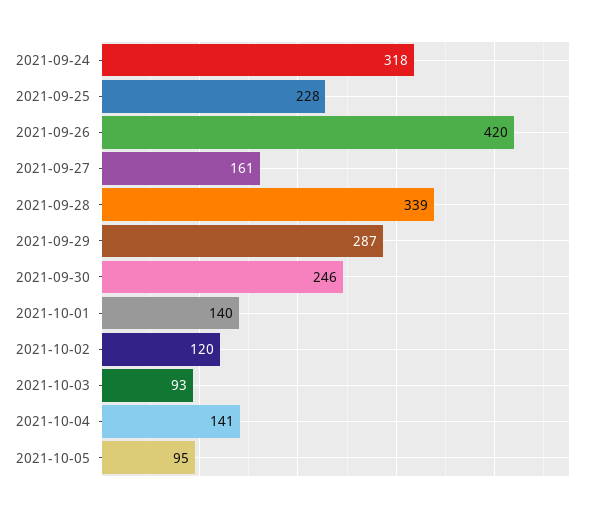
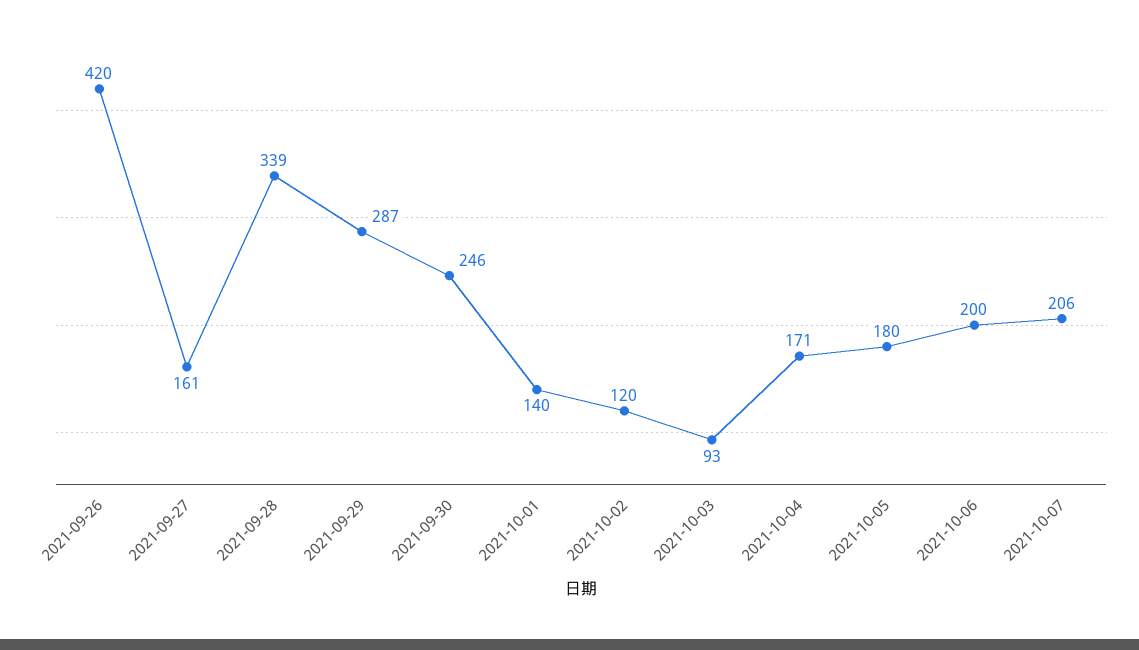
2021-09-24: 318 -> none
2021-09-25: 228 -> none
2021-10-04: 141 -> 171
2021-10-05: 95 -> 180
2021-10-06: none -> 200
2021-10-07: none -> 206

